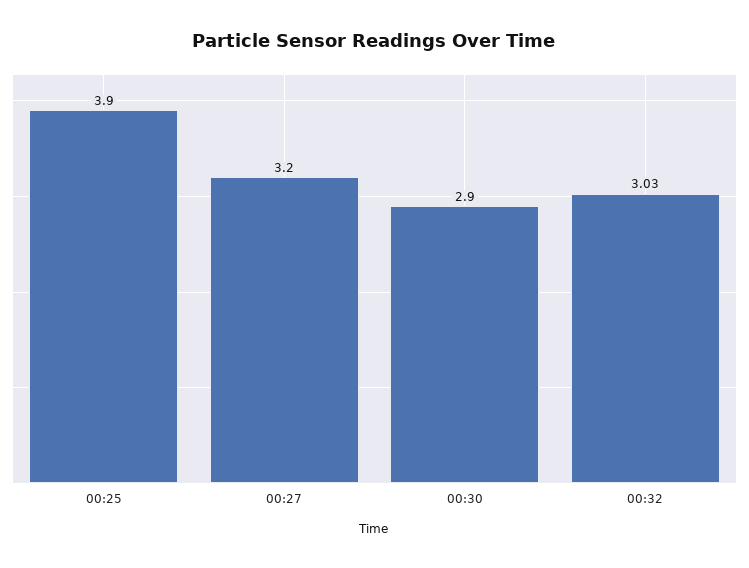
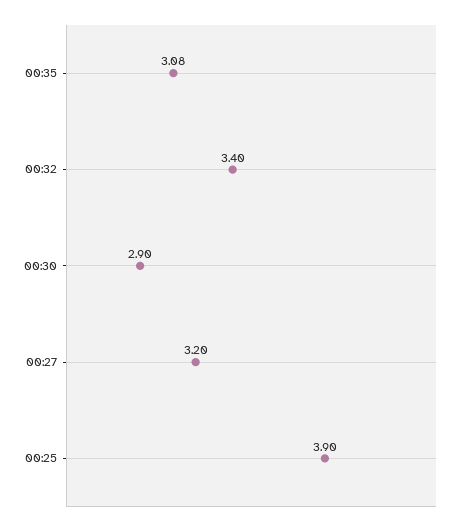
00:32: 3.03 -> 3.4
00:35: none -> 3.08

